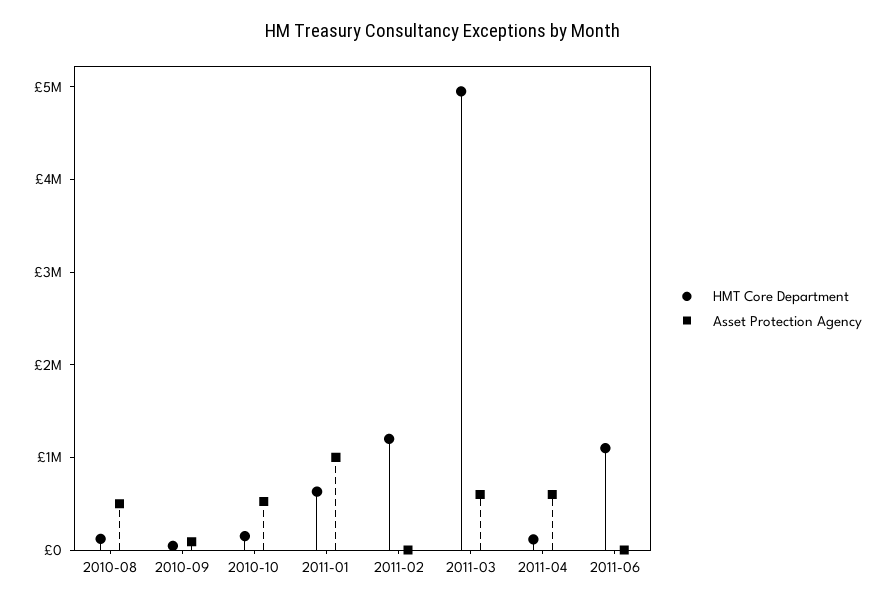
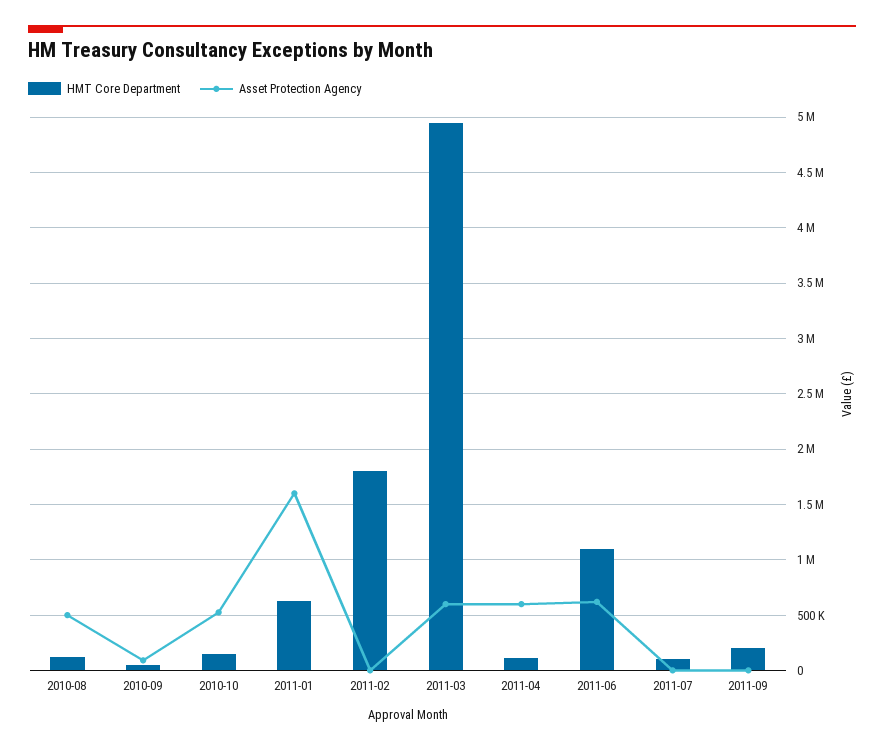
Asset Protection Agency, 2011-01: 1000000 -> 1600000
HMT Core Department, 2011-02: 1200000 -> 1800000
Asset Protection Agency, 2011-06: 0 -> 600000
HMT Core Department, 2011-07: none -> 100000
Asset Protection Agency, 2011-07: none -> 0
HMT Core Department, 2011-09: none -> 200000
Asset Protection Agency, 2011-09: none -> 0

